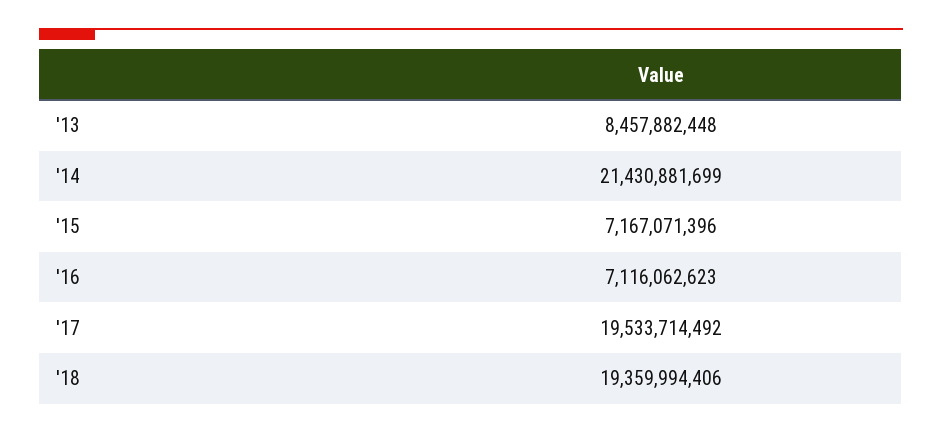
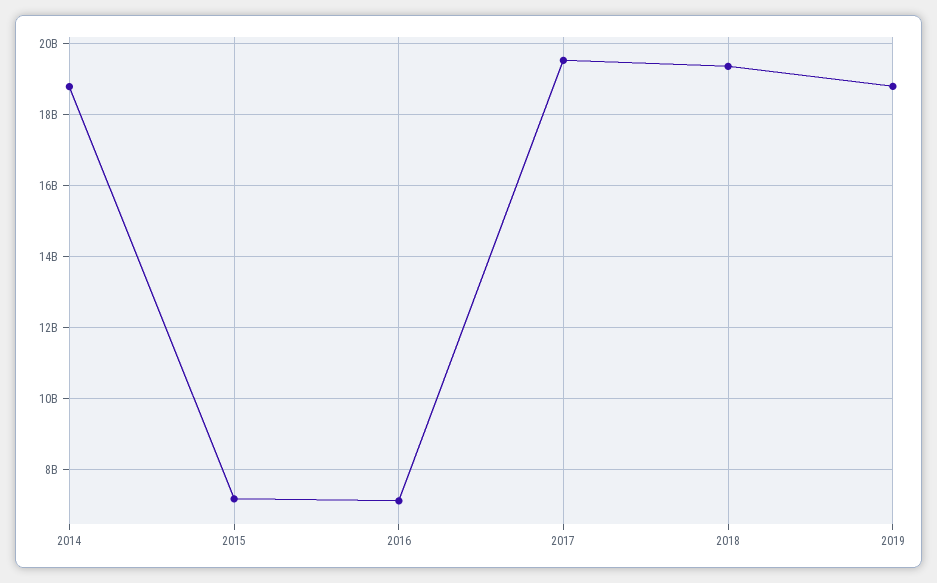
'13: 8457882448 -> none
'14: 21430881699 -> 18800000000
2019: none -> 18800000000

